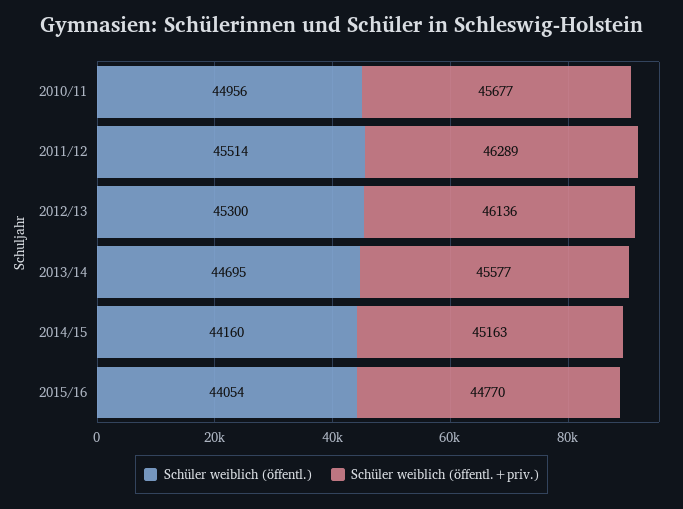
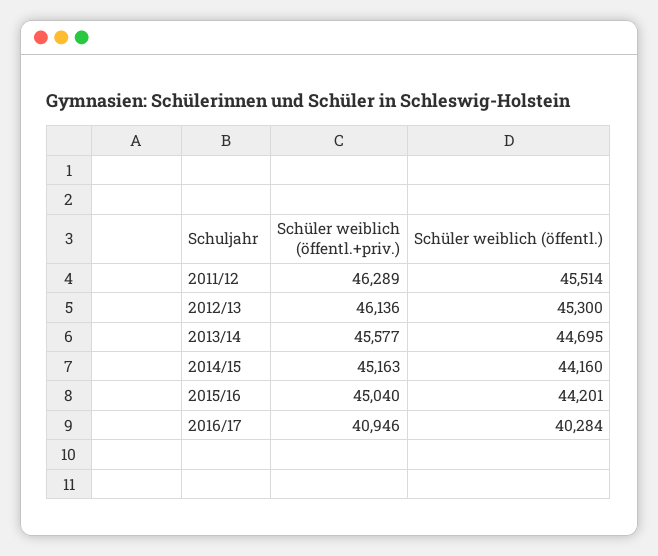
Schüler weiblich (öffentl.), 2010/11: 44956 -> none
Schüler weiblich (öffentl.+priv.), 2010/11: 45677 -> none
Schüler weiblich (öffentl.), 2015/16: 44054 -> 44201
Schüler weiblich (öffentl.+priv.), 2015/16: 44770 -> 45040
Schüler weiblich (öffentl.+priv.), 2016/17: none -> 40946
Schüler weiblich (öffentl.), 2016/17: none -> 40284

